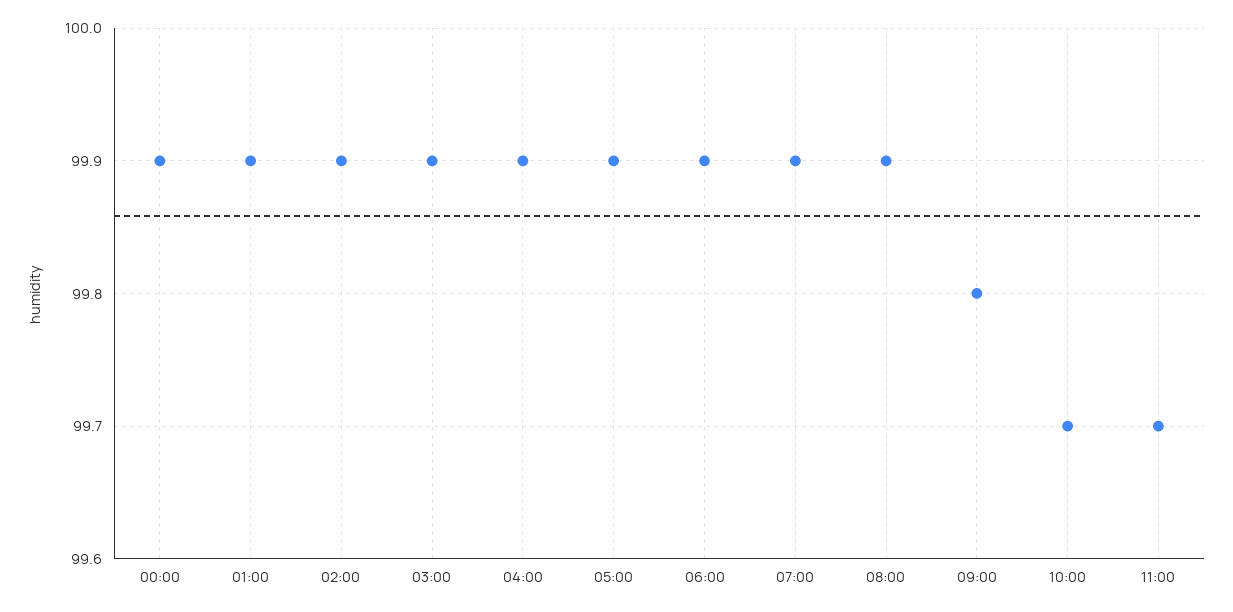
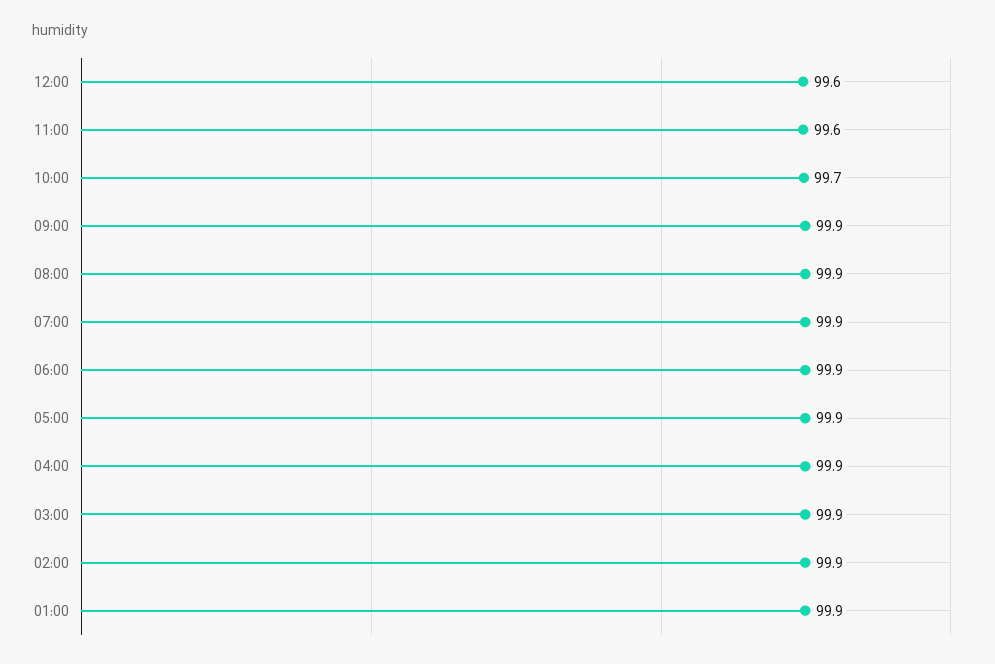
00:00: 99.9 -> none
09:00: 99.8 -> 99.9
11:00: 99.7 -> 99.6
12:00: none -> 99.6

